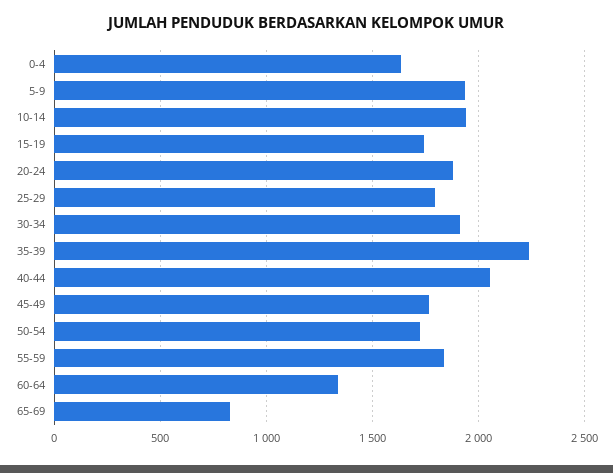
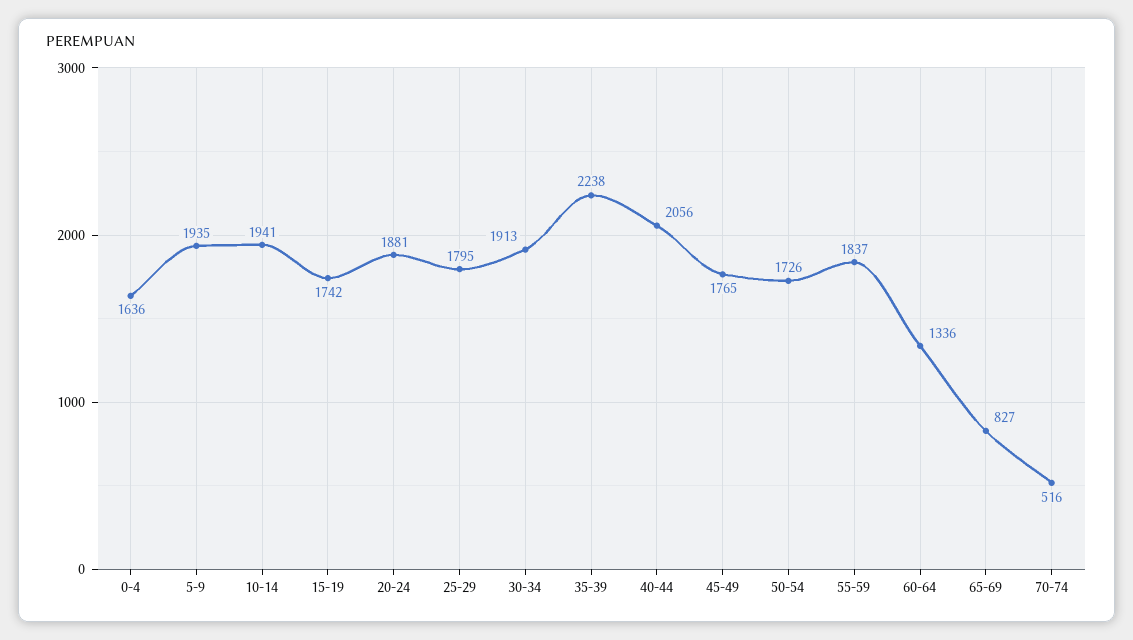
70-74: none -> 516

